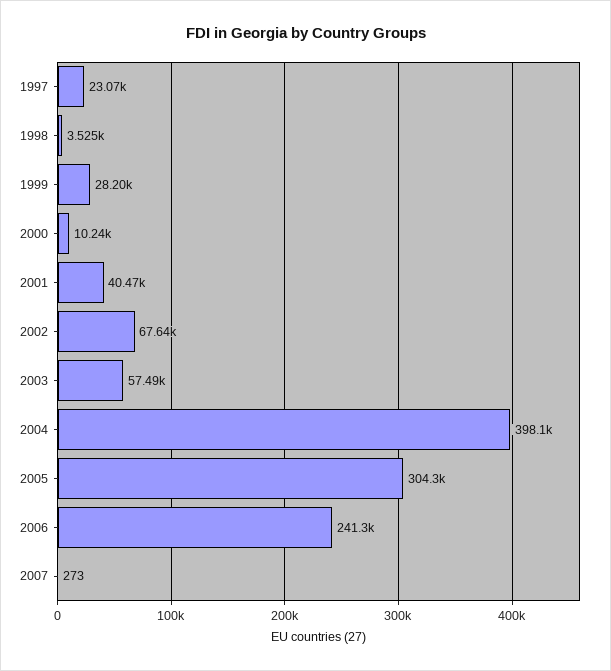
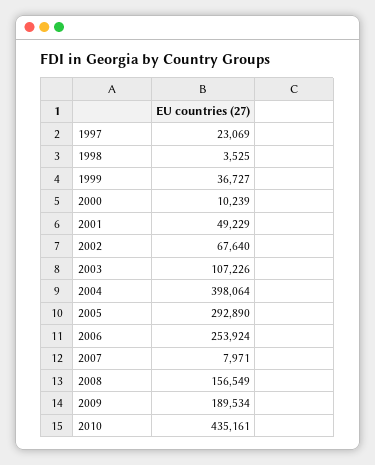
1999: 28200 -> 36727
2001: 40470 -> 49229
2003: 57490 -> 107226
2005: 304300 -> 292890
2006: 241300 -> 253924
2007: 273 -> 7971
2008: none -> 156549
2009: none -> 189534
2010: none -> 435161

